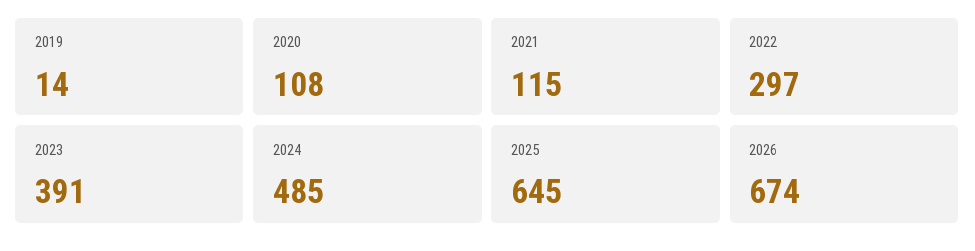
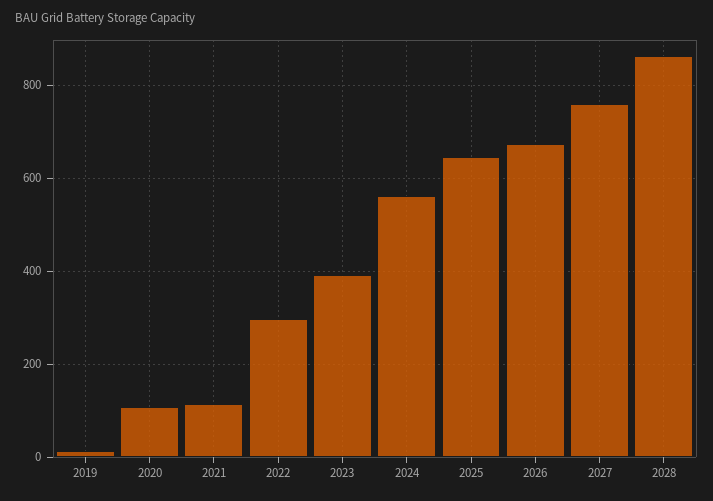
2024: 485 -> 560
2027: none -> 760
2028: none -> 860

